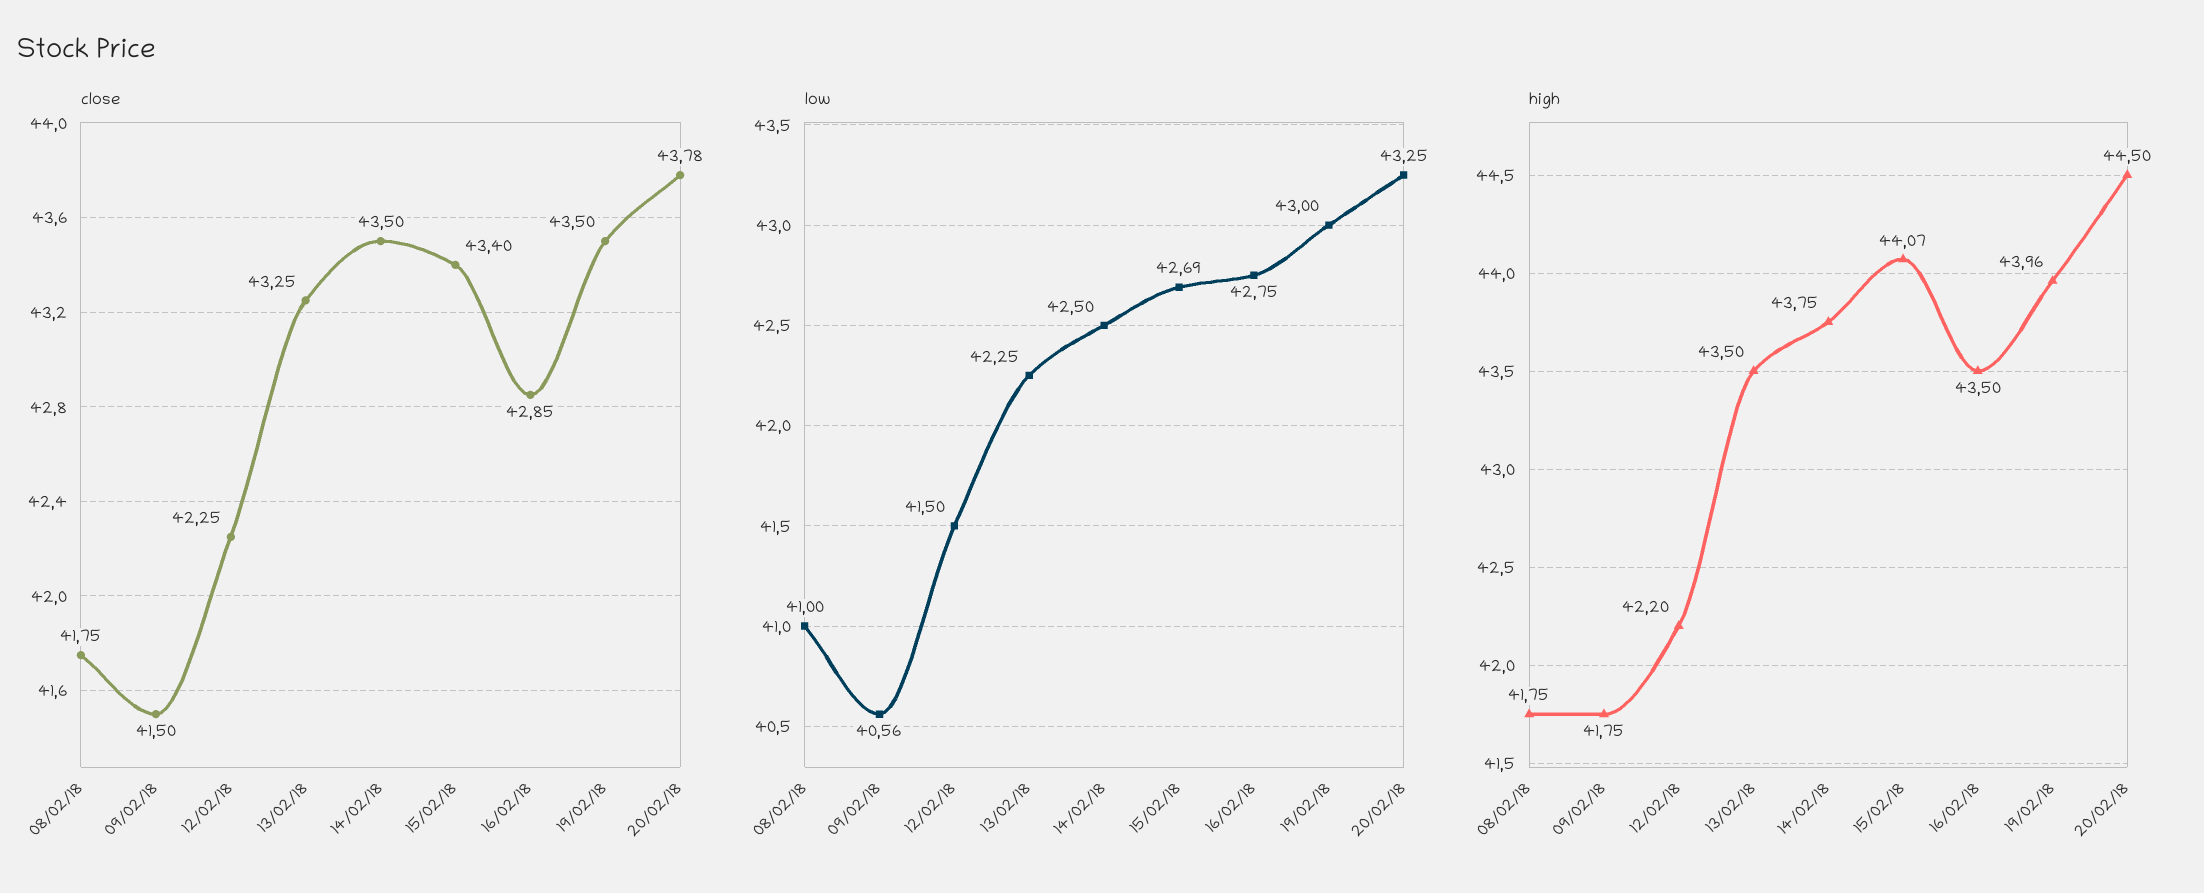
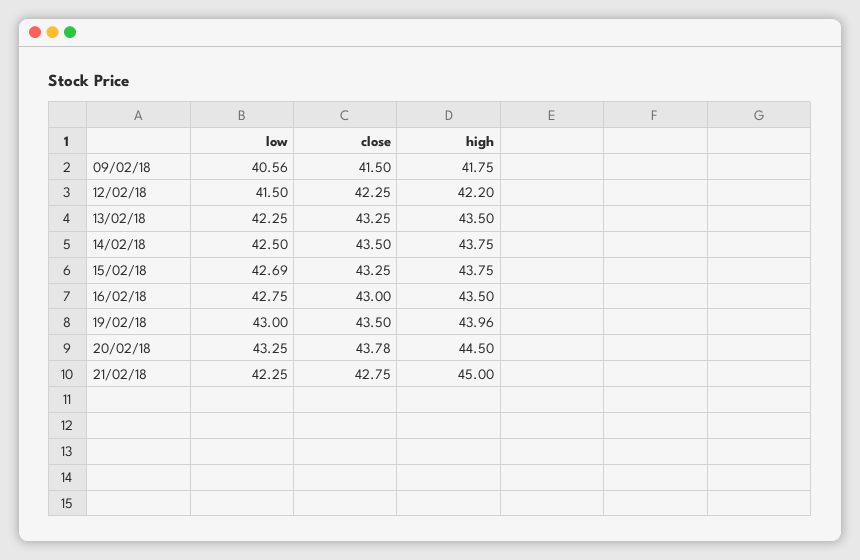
close, 08/02/18: 41.75 -> none
close, 15/02/18: 43.4 -> 43.25
close, 16/02/18: 42.85 -> 43
low, 08/02/18: 41 -> none
high, 08/02/18: 41.75 -> none
high, 15/02/18: 44.07 -> 43.75
low, 21/02/18: none -> 42.25
close, 21/02/18: none -> 42.75
high, 21/02/18: none -> 45

